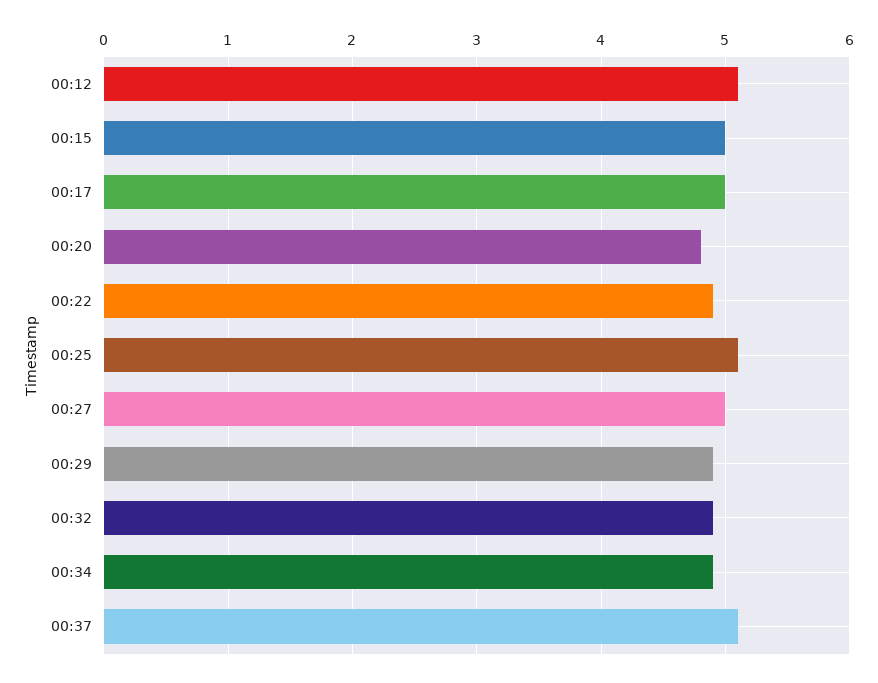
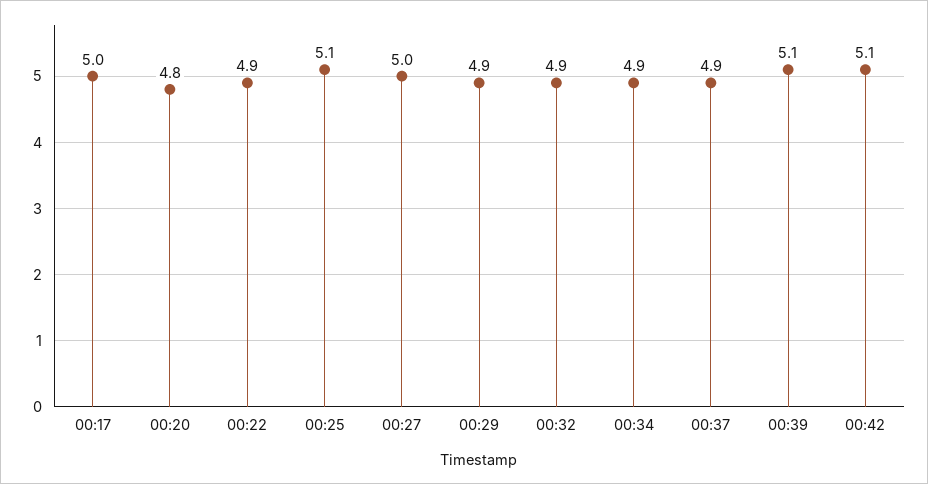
00:12: 5.1 -> none
00:15: 5 -> none
00:37: 5.1 -> 4.9
00:39: none -> 5.1
00:42: none -> 5.1

